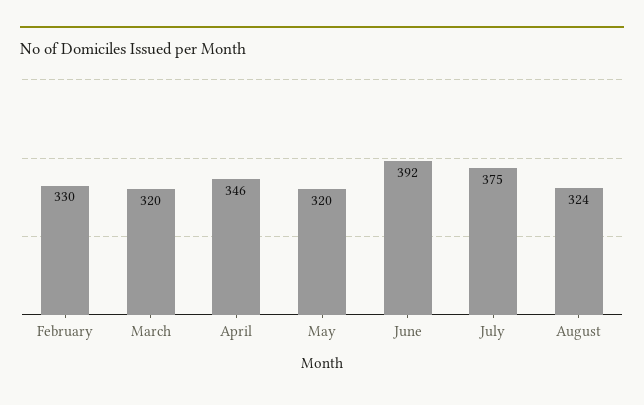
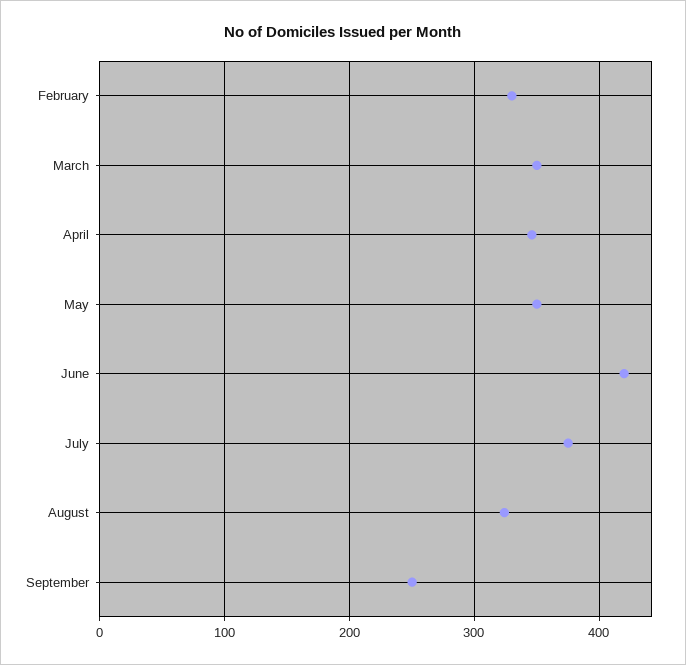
March: 320 -> 350
May: 320 -> 350
June: 392 -> 420
September: none -> 250

